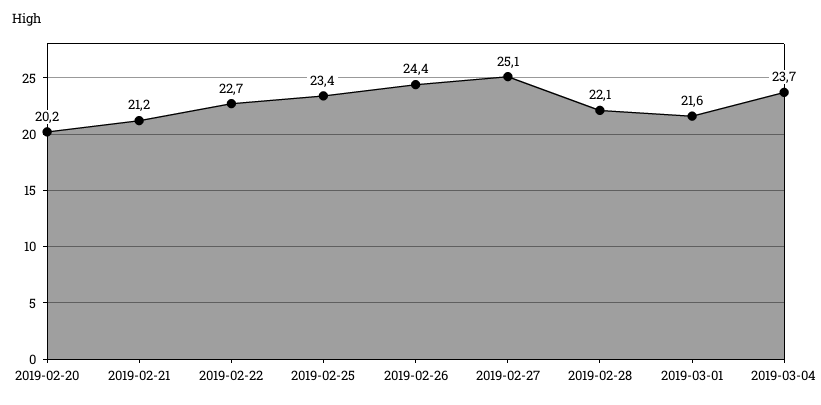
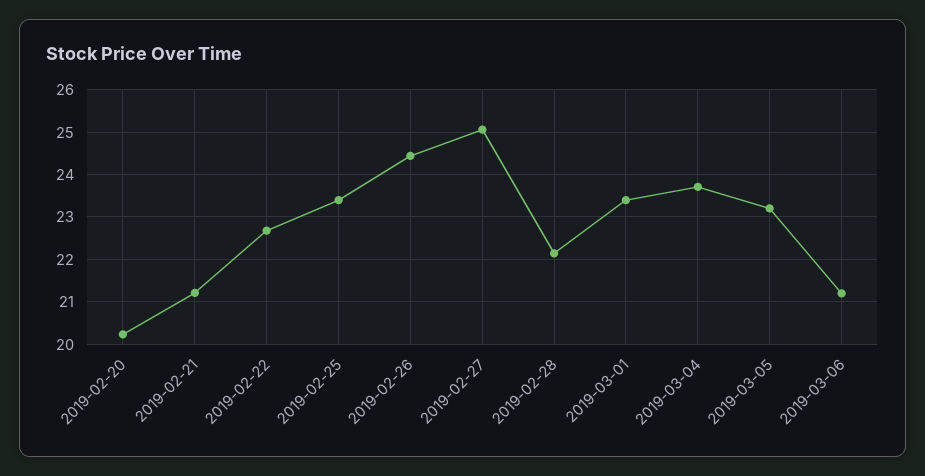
2019-03-01: 21.6 -> 23.4
2019-03-05: none -> 23.2
2019-03-06: none -> 21.2

